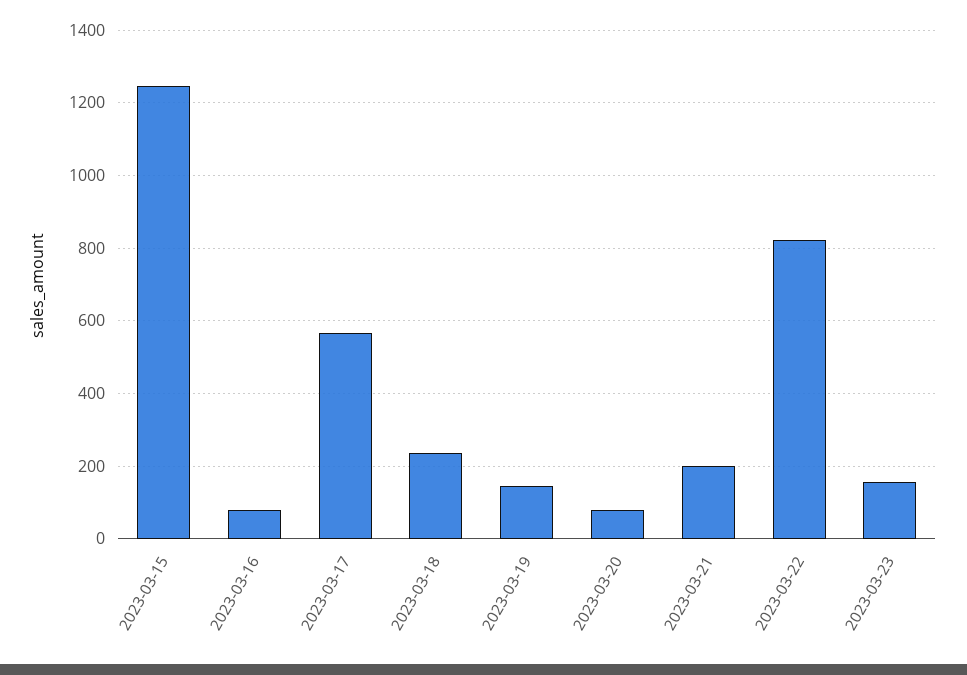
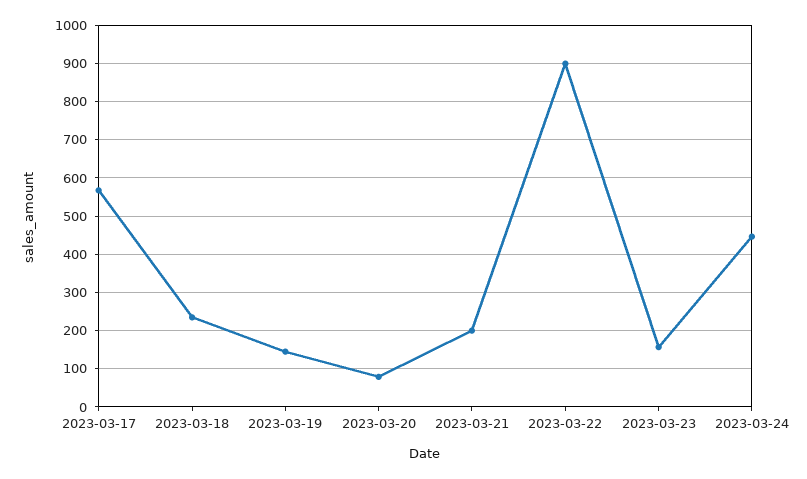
2023-03-15: 1240 -> none
2023-03-16: 80 -> none
2023-03-22: 820 -> 900
2023-03-24: none -> 440

